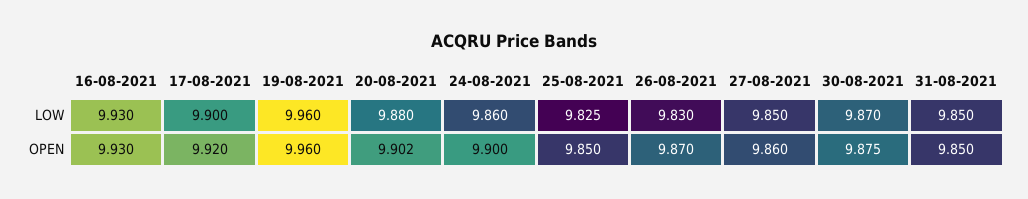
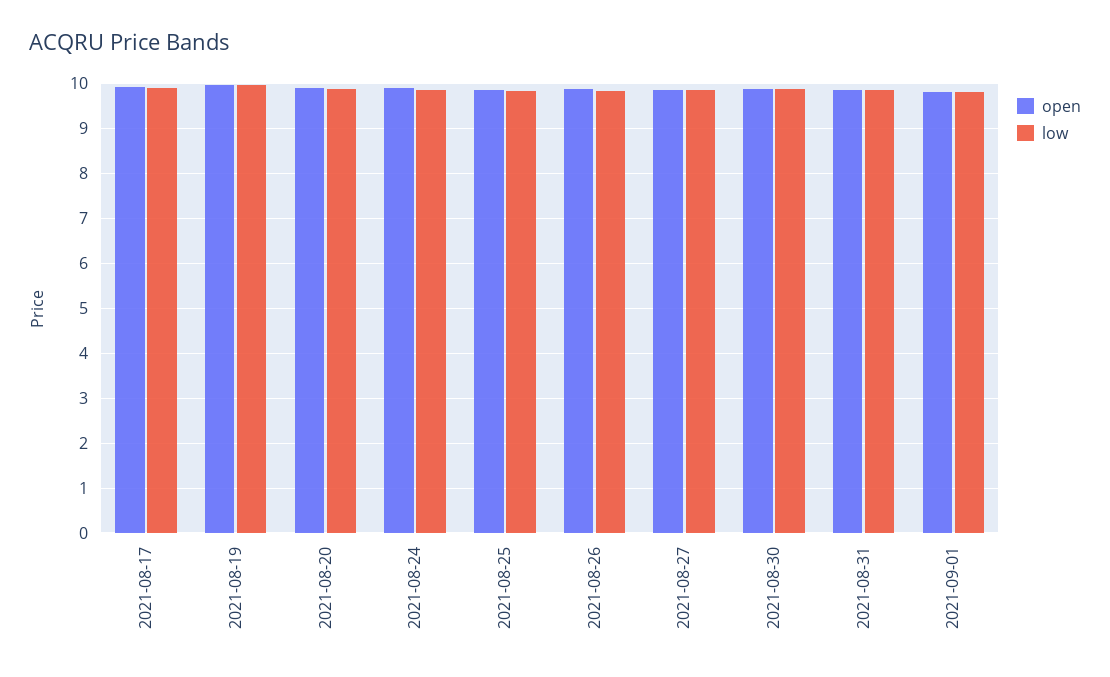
LOW, 16-08-2021: 9.93 -> none
OPEN, 16-08-2021: 9.93 -> none
OPEN, 2021-09-01: none -> 9.8
LOW, 2021-09-01: none -> 9.8

